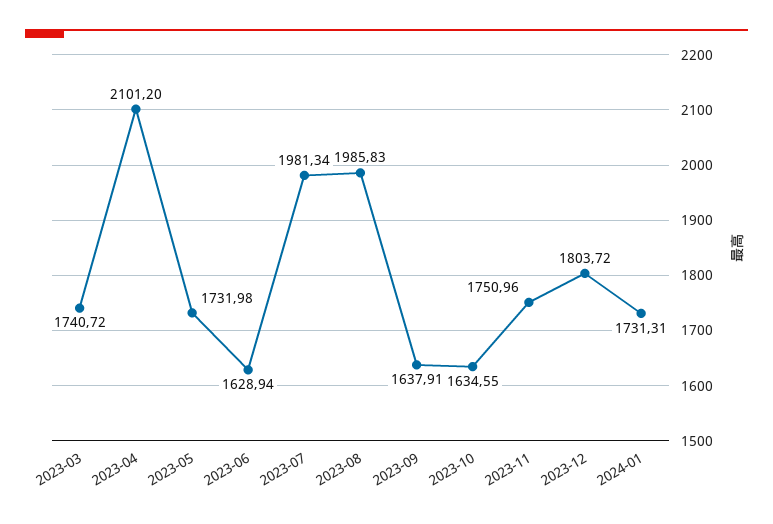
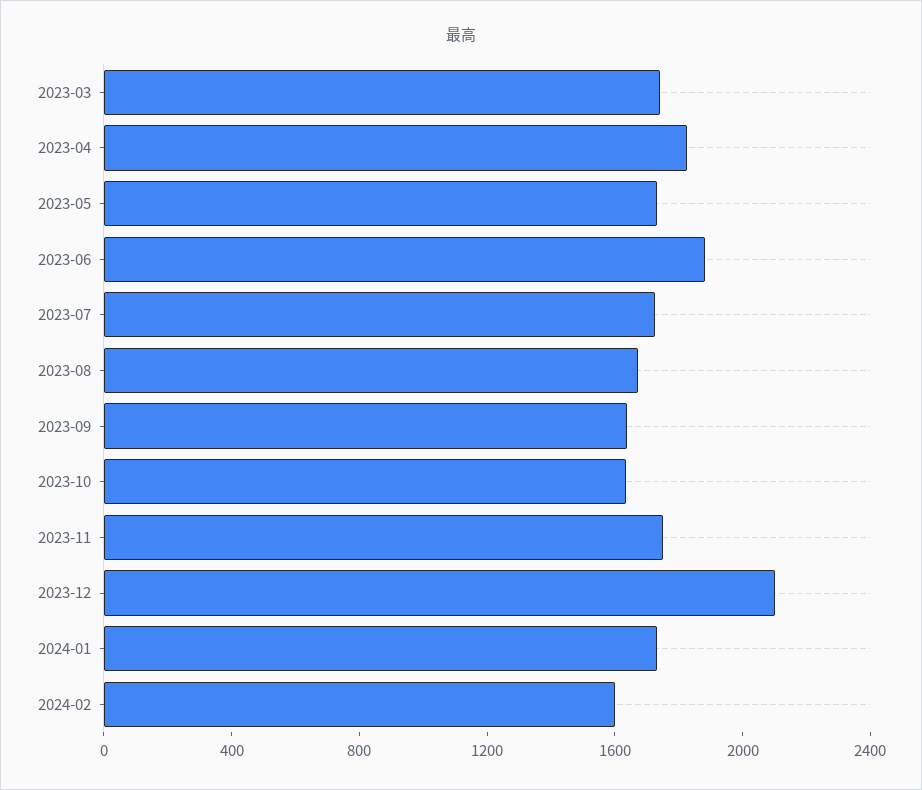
2023-04: 2101.2 -> 1800
2023-06: 1628.94 -> 1900
2023-07: 1981.34 -> 1700
2023-08: 1985.83 -> 1700
2023-12: 1803.72 -> 2100
2024-02: none -> 1600

